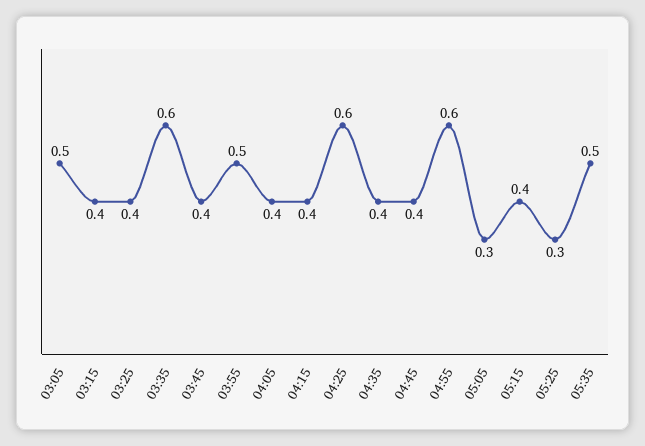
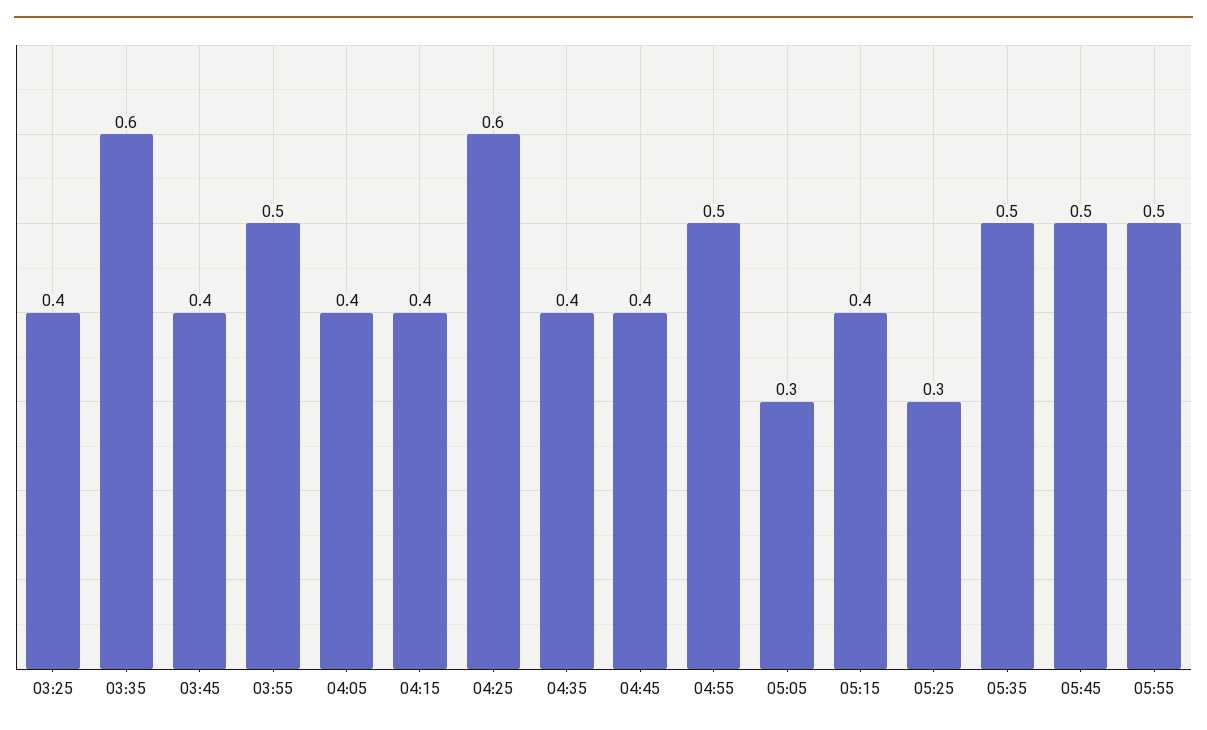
03:05: 0.5 -> none
03:15: 0.4 -> none
04:55: 0.6 -> 0.5
05:45: none -> 0.5
05:55: none -> 0.5

